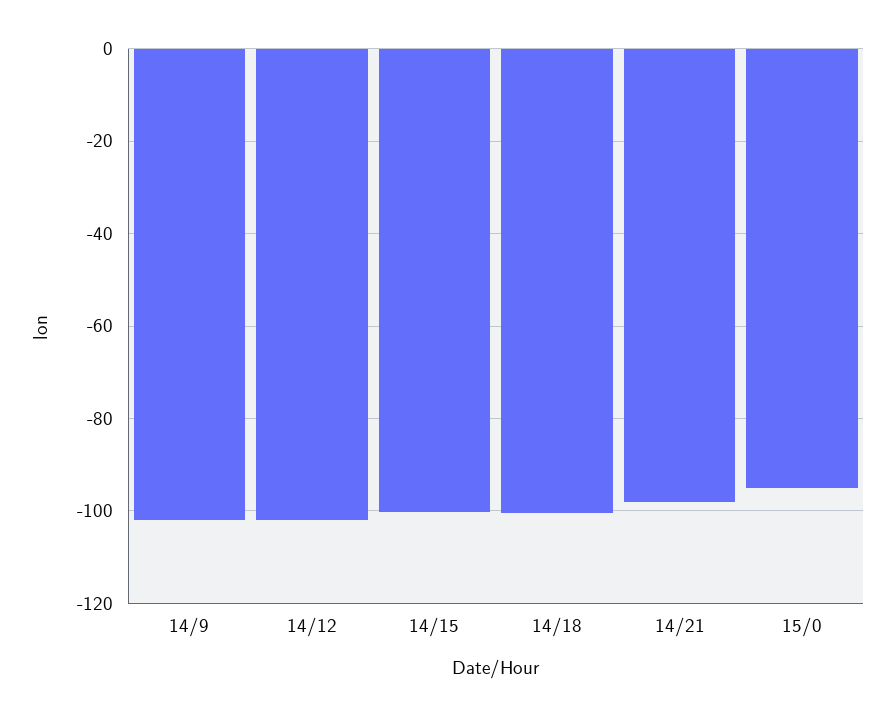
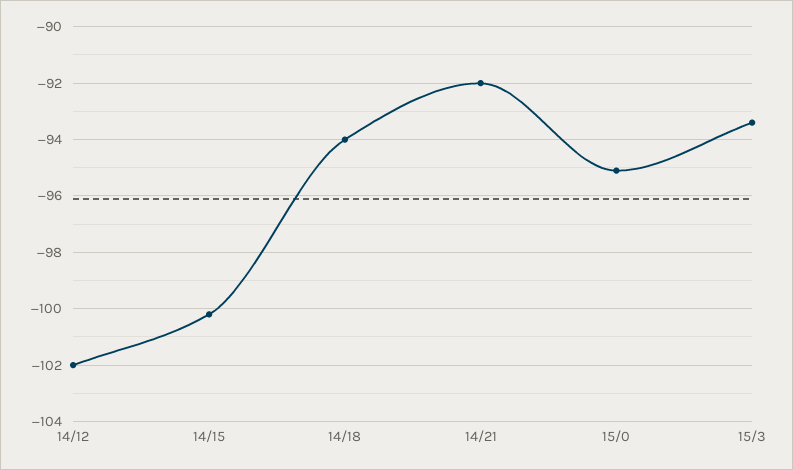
14/9: -102 -> none
14/18: -100 -> -94
14/21: -98 -> -92
15/3: none -> -93.5

